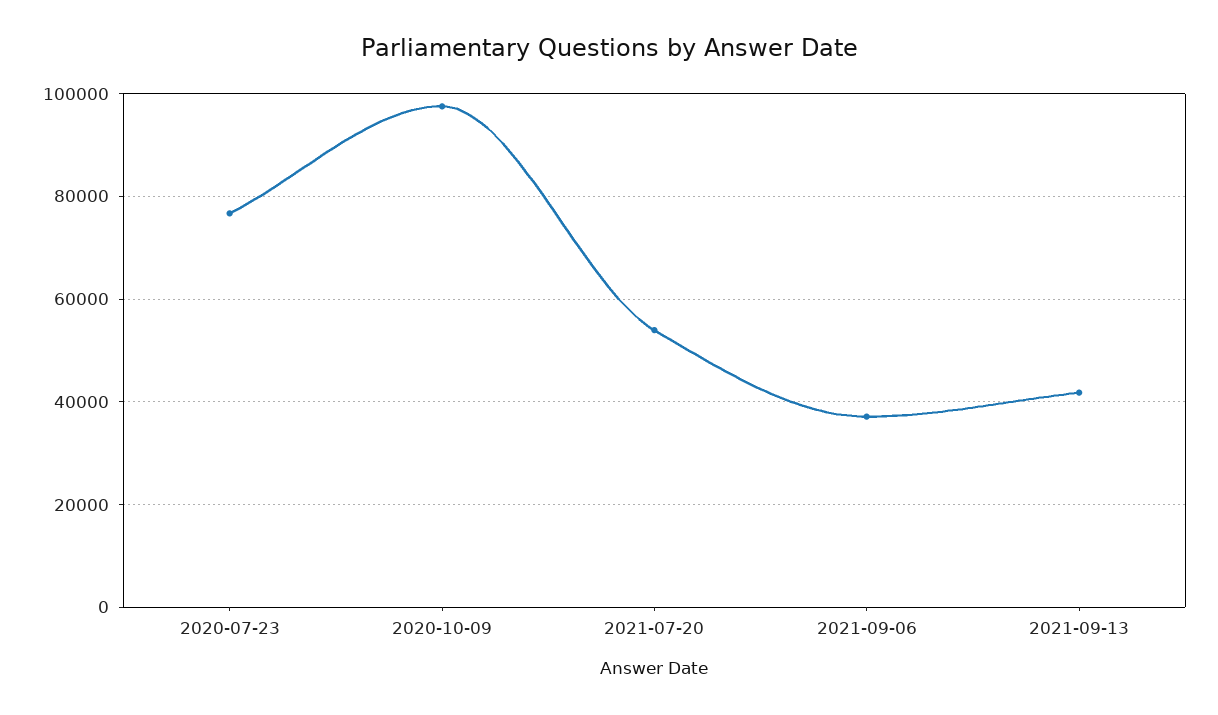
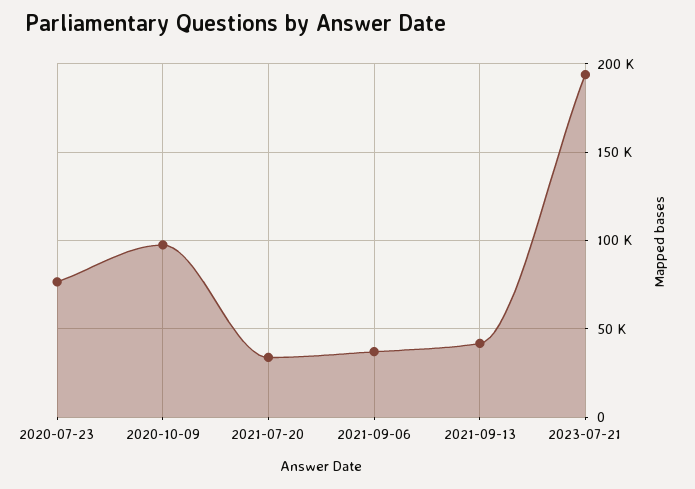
2021-07-20: 54000 -> 35000
2023-07-21: none -> 195000

